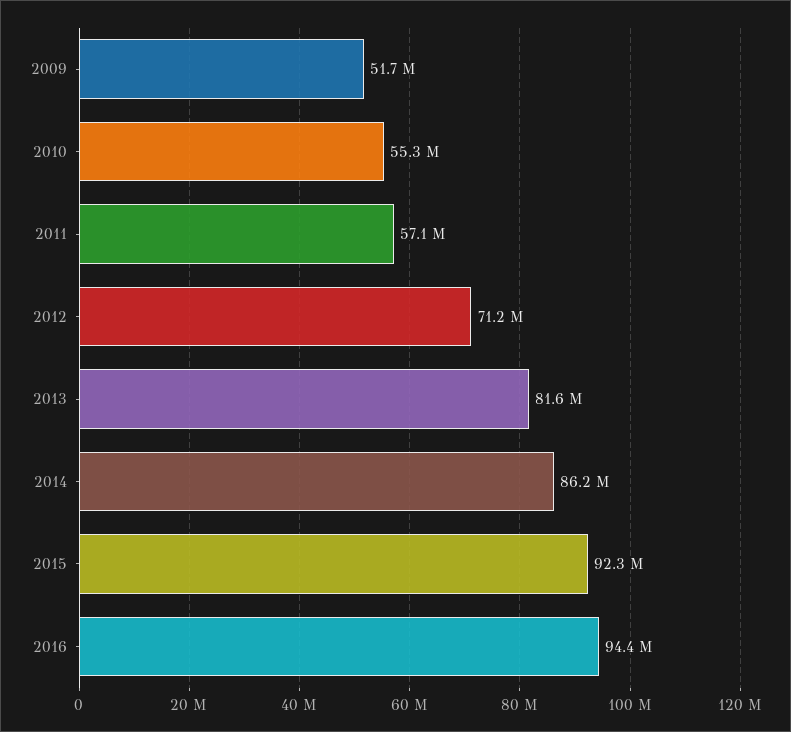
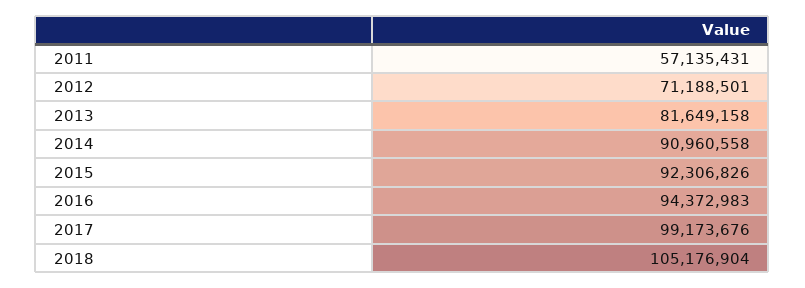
2009: 51700000 -> none
2010: 55300000 -> none
2014: 86200000 -> 90960558
2017: none -> 99173676
2018: none -> 105176904

